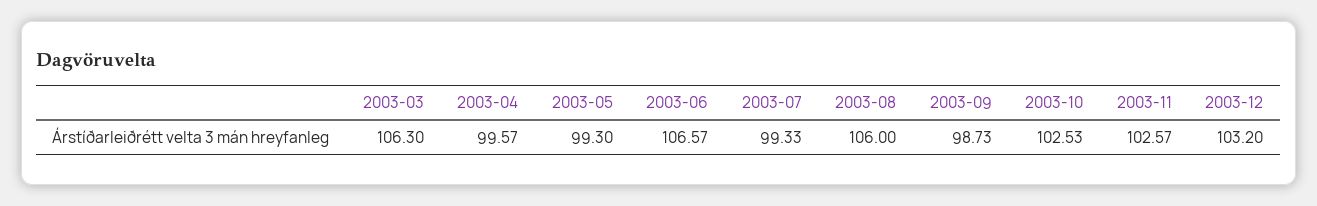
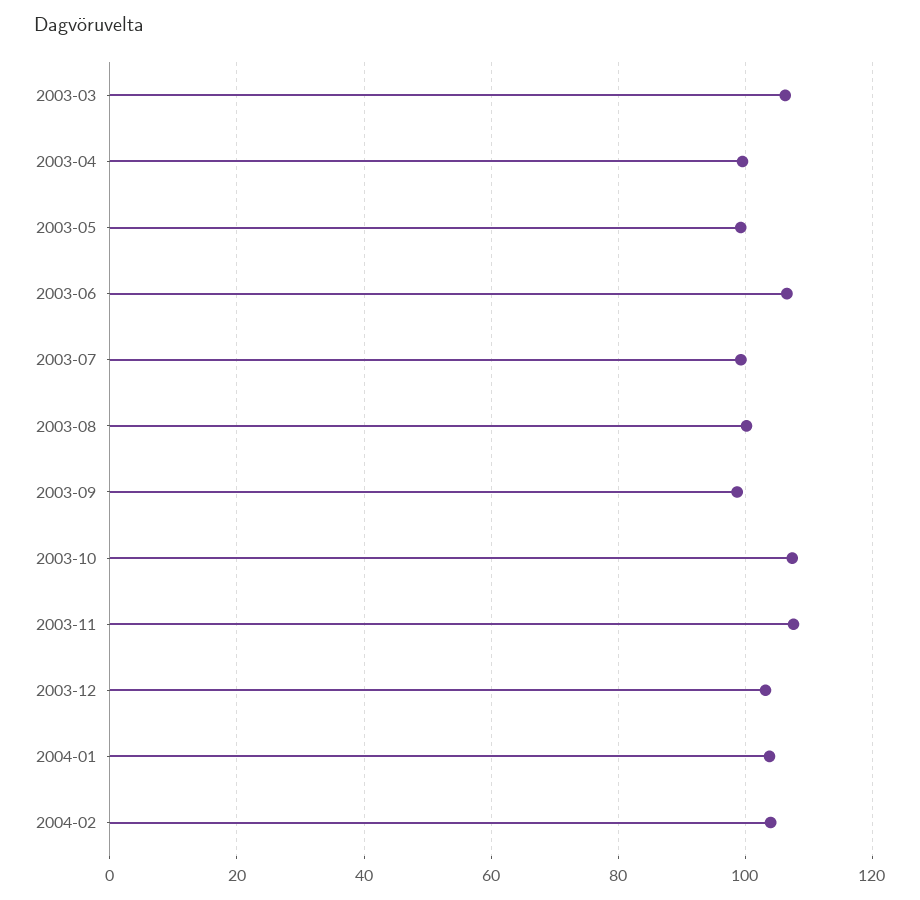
2003-08: 106 -> 100
2003-10: 102.53 -> 108
2003-11: 102.57 -> 108
2004-01: none -> 104
2004-02: none -> 104

